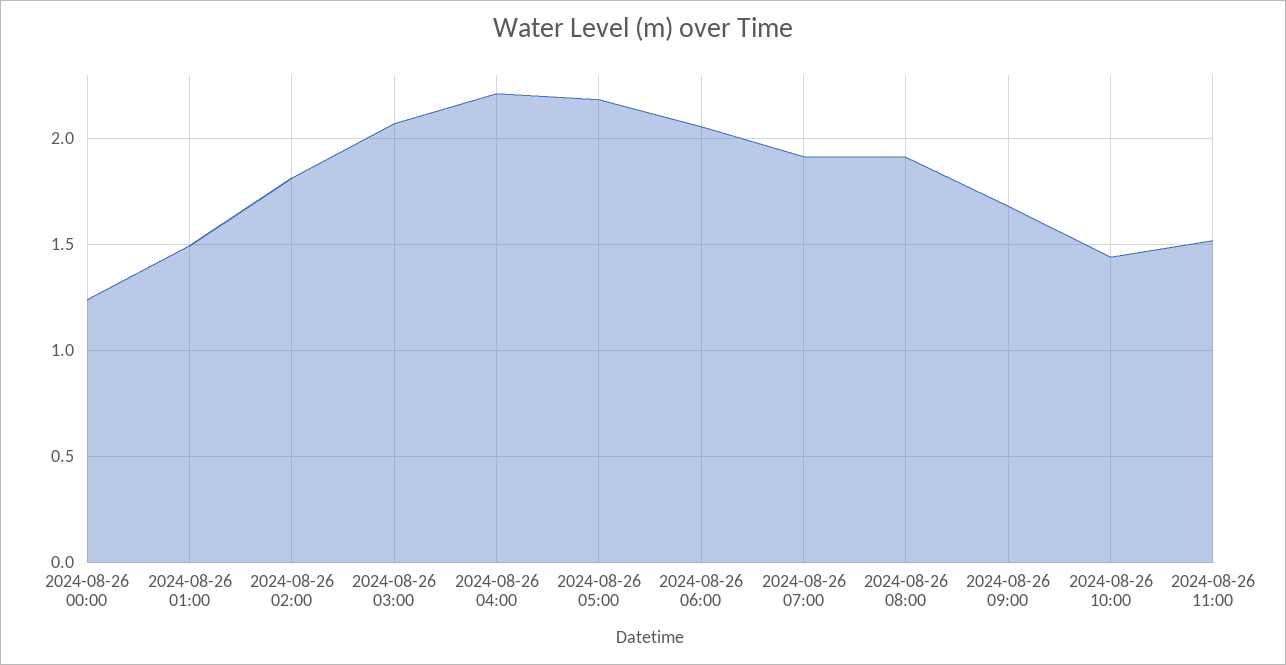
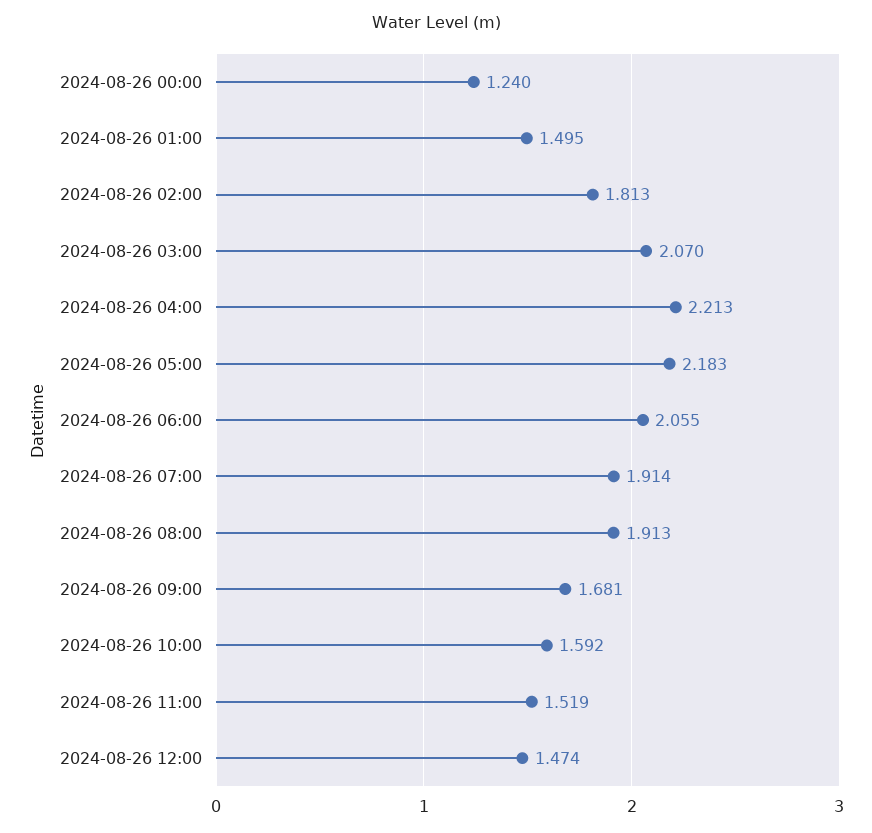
2024-08-26 10:00: 1.45 -> 1.592
2024-08-26 12:00: none -> 1.474

